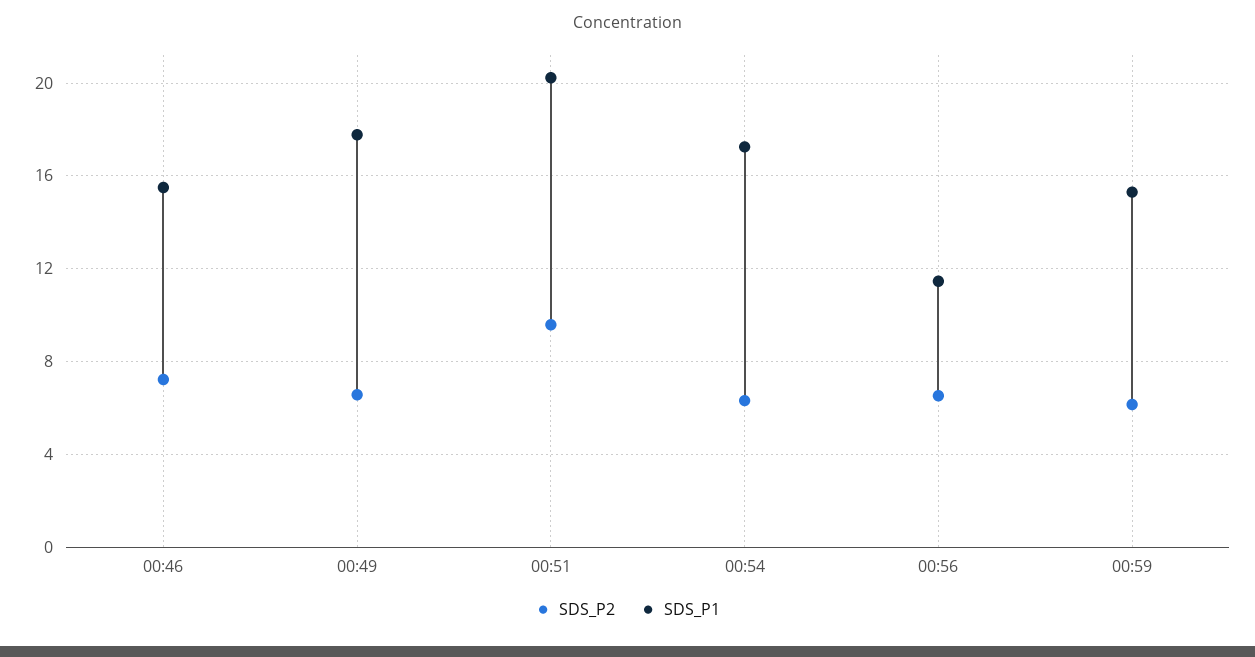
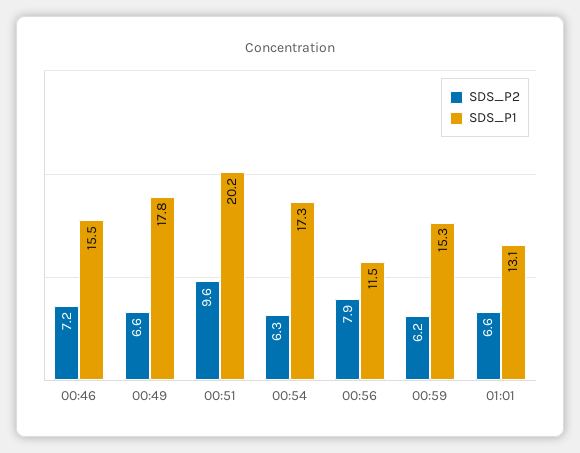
SDS_P2, 00:56: 6.5 -> 7.9
SDS_P2, 01:01: none -> 6.6
SDS_P1, 01:01: none -> 13.1

